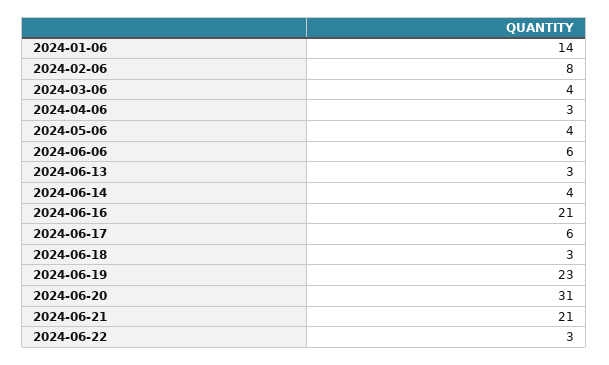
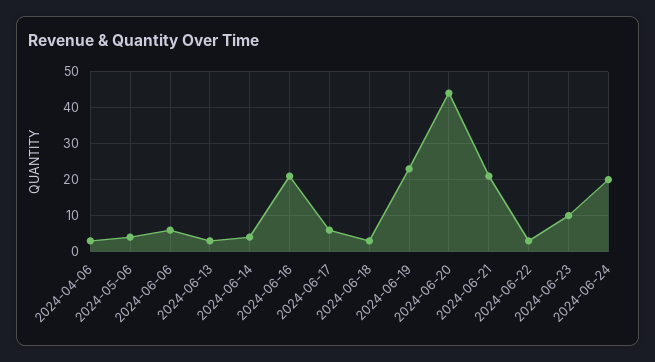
2024-01-06: 14 -> none
2024-02-06: 8 -> none
2024-03-06: 4 -> none
2024-06-20: 31 -> 45
2024-06-23: none -> 10
2024-06-24: none -> 20

